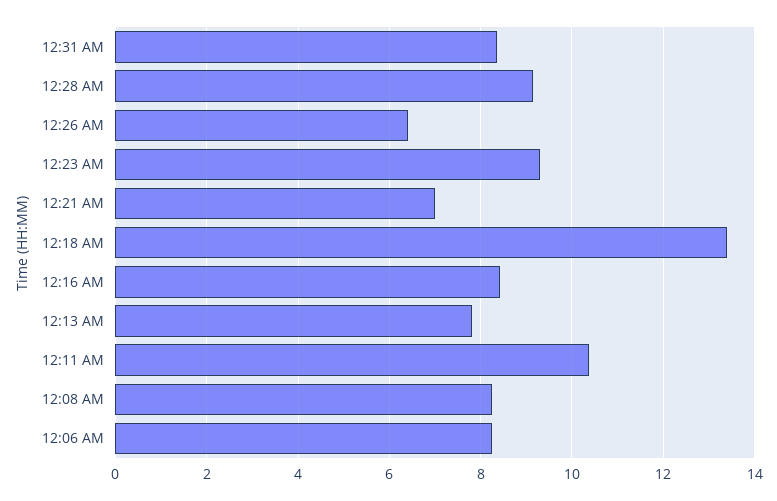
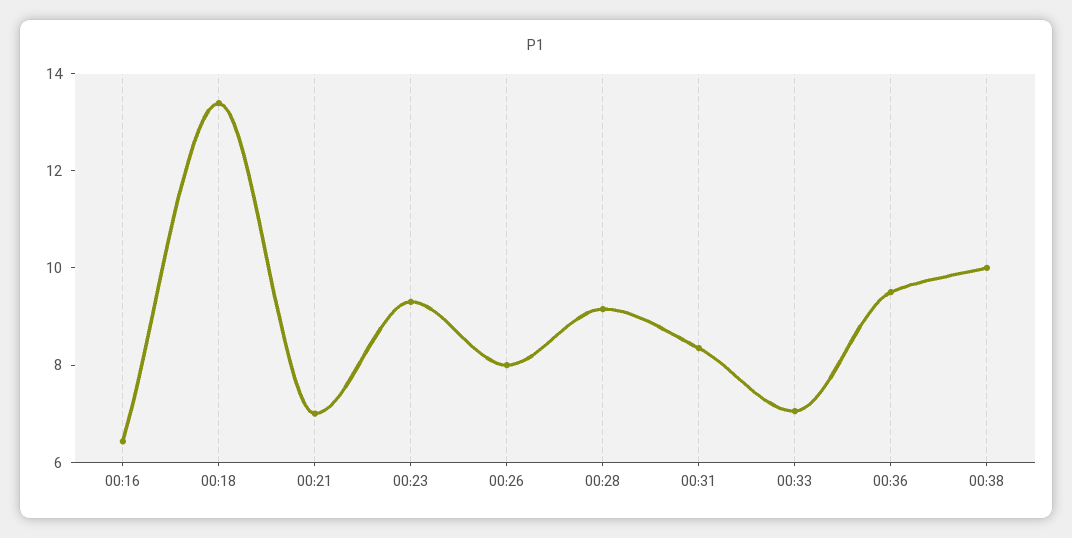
12:26 AM: 6.4 -> 8
12:16 AM: 8.4 -> 6.5
12:13 AM: 7.8 -> none
12:11 AM: 10.4 -> none
12:08 AM: 8.2 -> none
12:06 AM: 8.2 -> none
00:33: none -> 7
00:36: none -> 9.5
00:38: none -> 10

